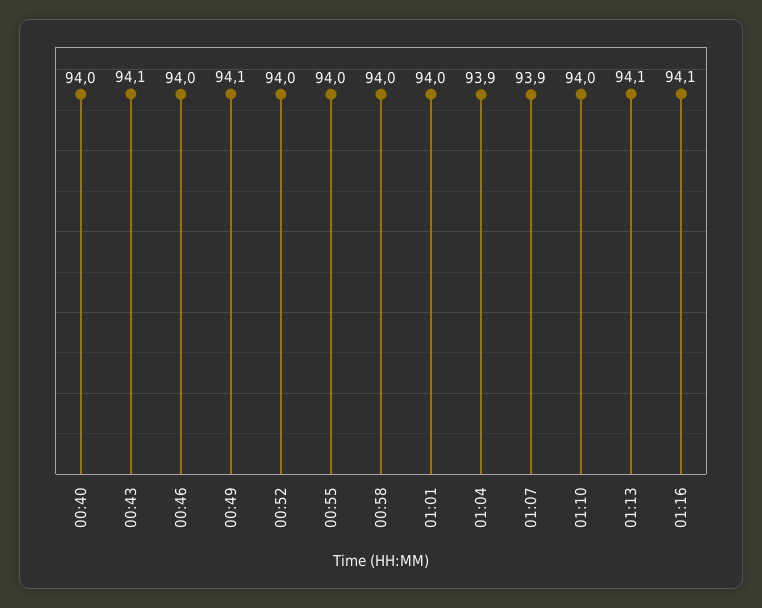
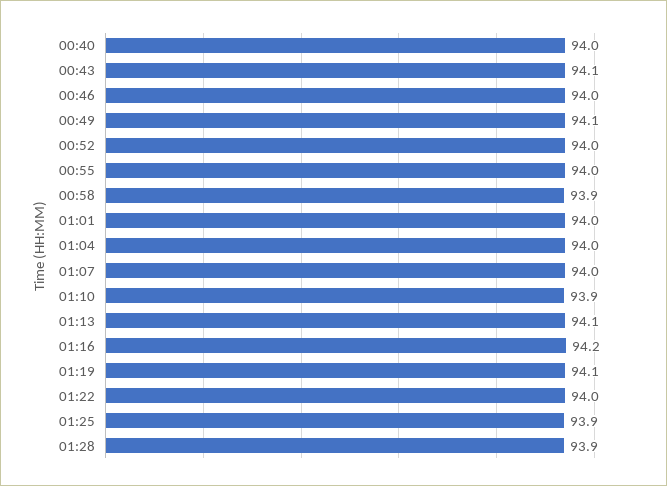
00:58: 94 -> 93.9
01:04: 93.9 -> 94
01:07: 93.9 -> 94
01:10: 94 -> 93.9
01:16: 94.1 -> 94.2
01:19: none -> 94.1
01:22: none -> 94
01:25: none -> 93.9
01:28: none -> 93.9

